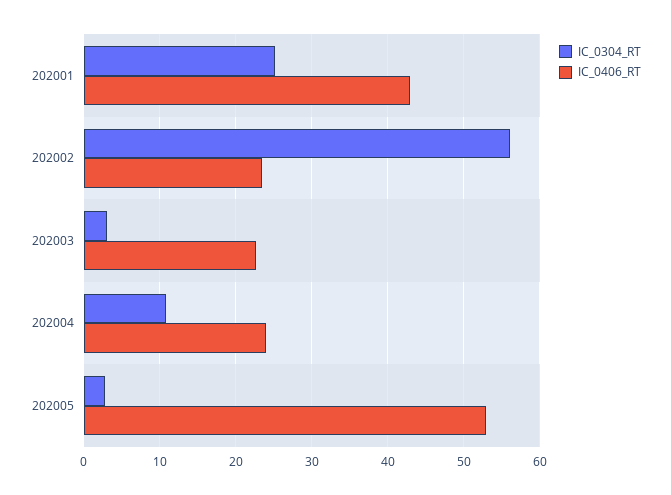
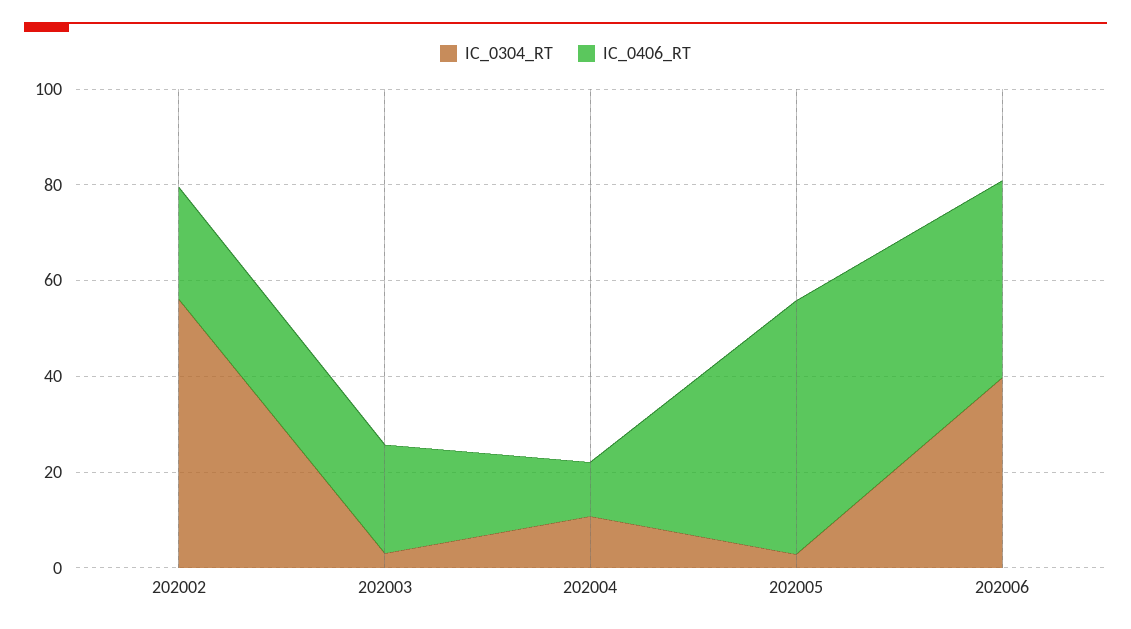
IC_0304_RT, 202001: 25 -> none
IC_0406_RT, 202001: 43 -> none
IC_0406_RT, 202004: 24 -> 10
IC_0304_RT, 202006: none -> 40
IC_0406_RT, 202006: none -> 40

